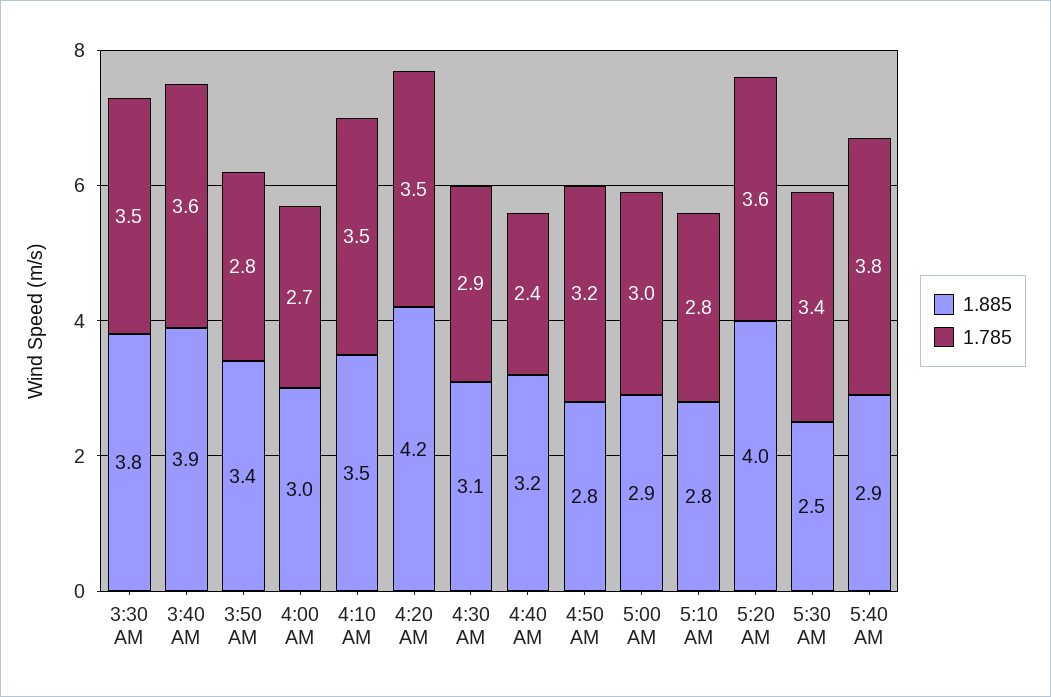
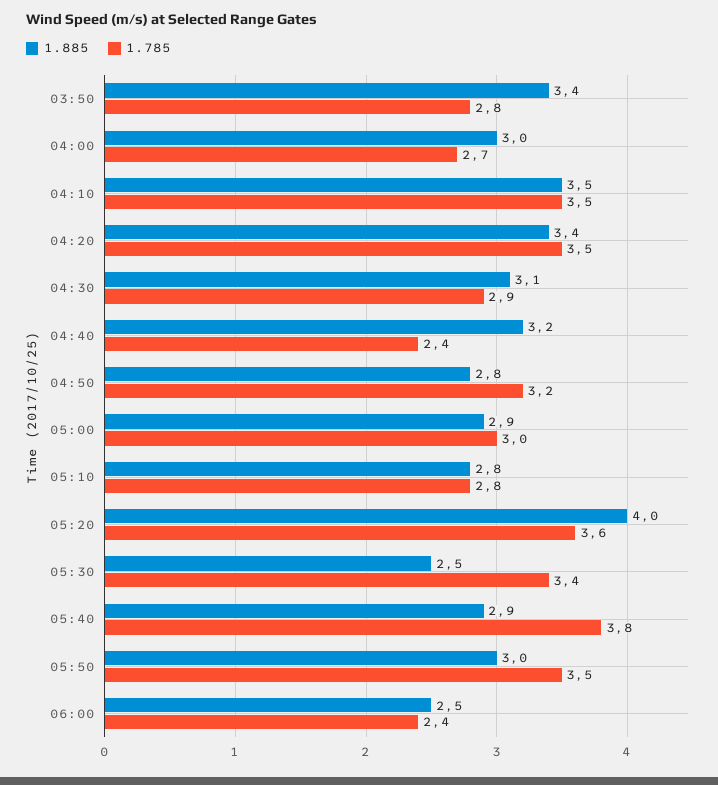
1.885, 3:30 AM: 3.8 -> none
1.785, 3:30 AM: 3.5 -> none
1.885, 3:40 AM: 3.9 -> none
1.785, 3:40 AM: 3.6 -> none
1.885, 4:20 AM: 4.2 -> 3.4
1.885, 05:50: none -> 3
1.785, 05:50: none -> 3.5
1.885, 06:00: none -> 2.5
1.785, 06:00: none -> 2.4

